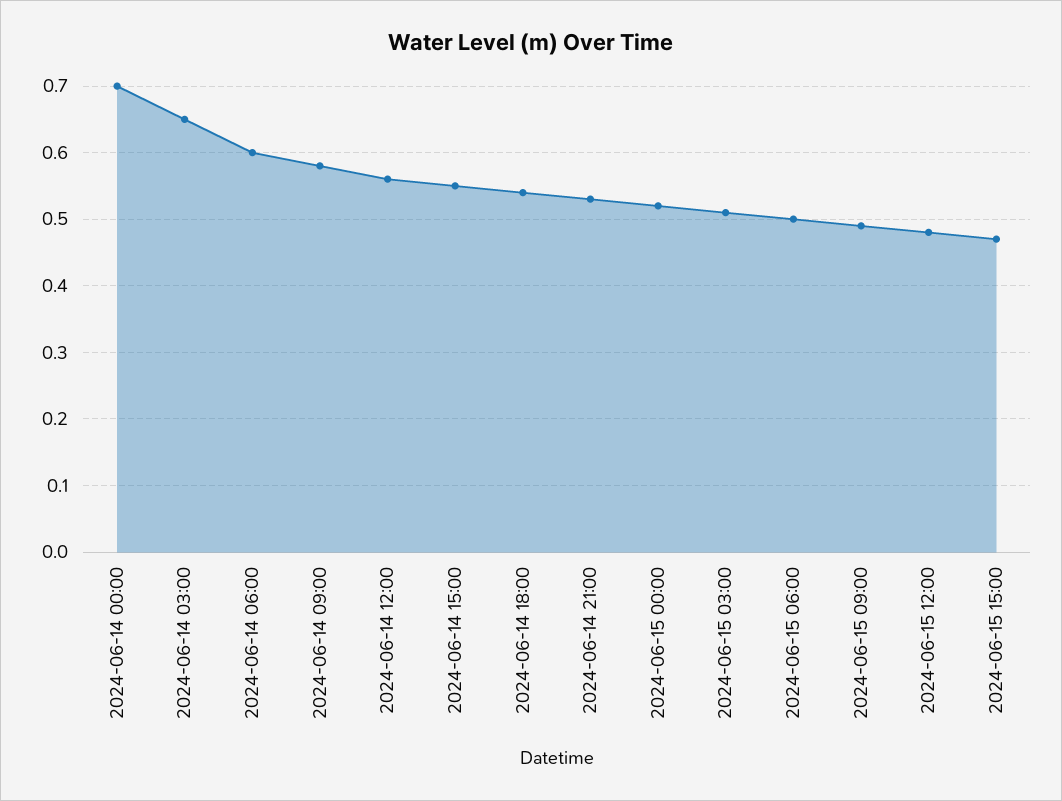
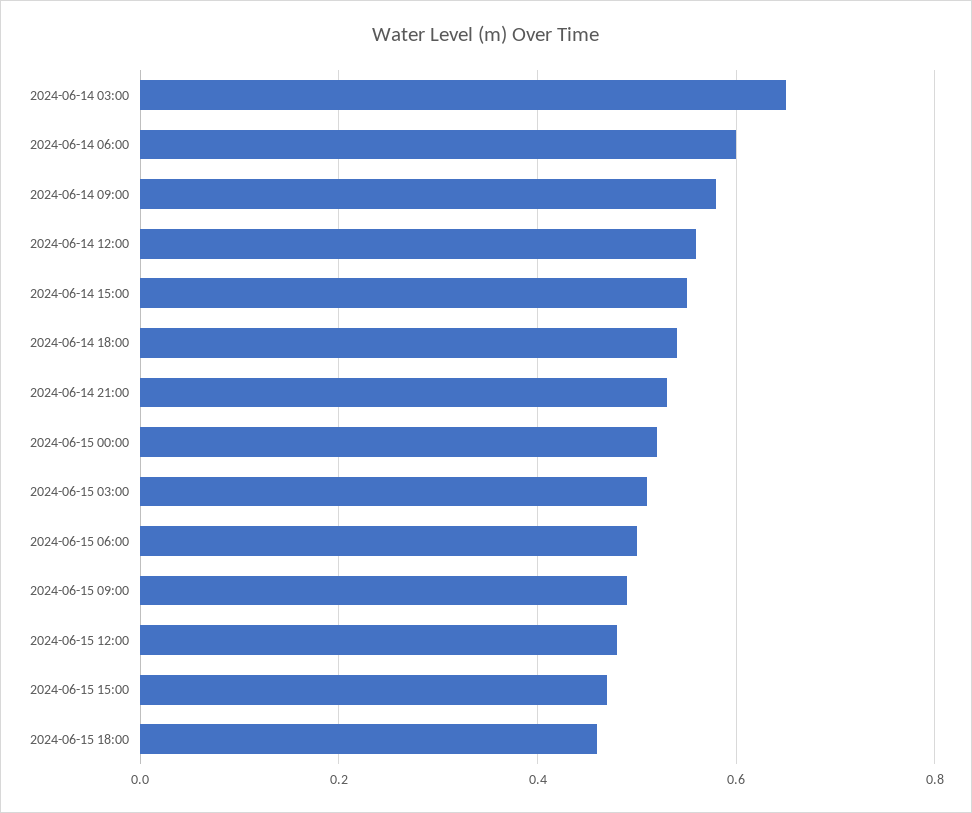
2024-06-14 00:00: 0.7 -> none
2024-06-15 18:00: none -> 0.45

